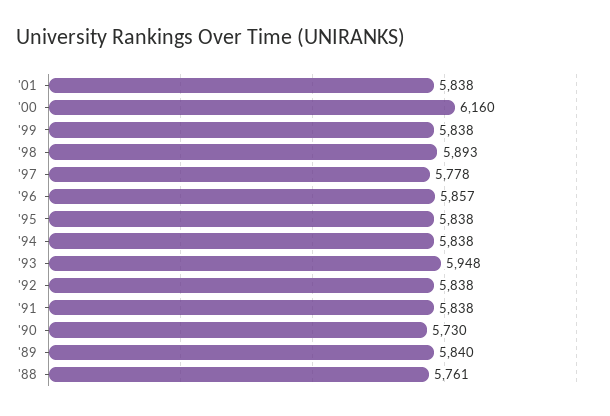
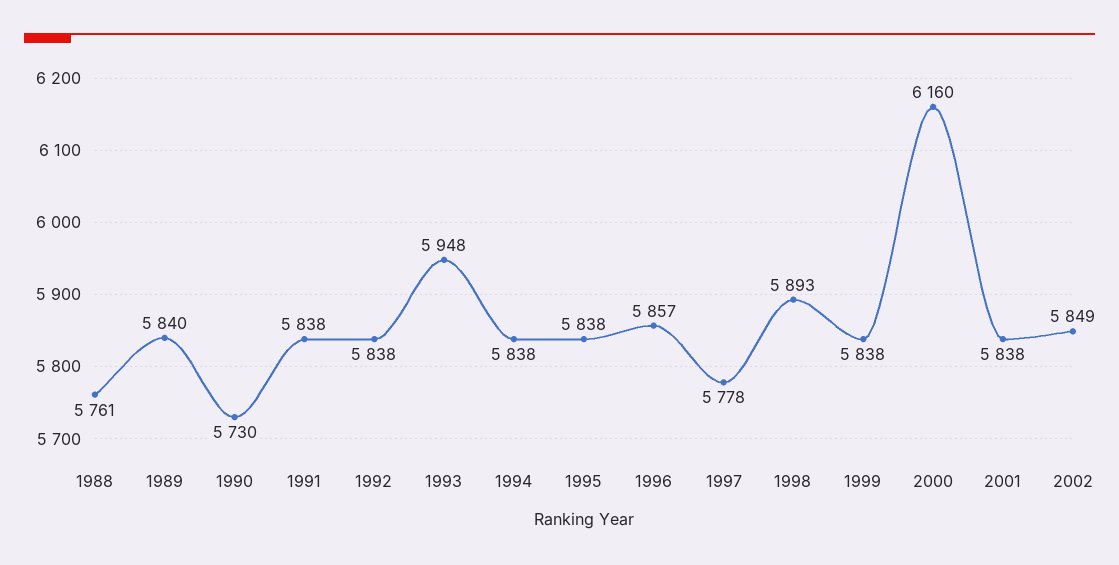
2002: none -> 5849

